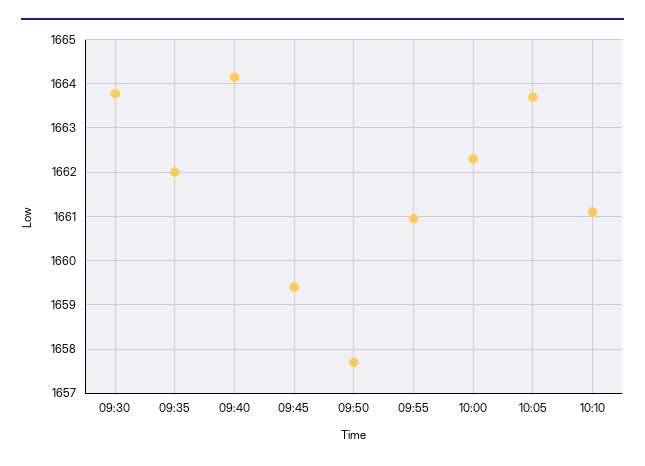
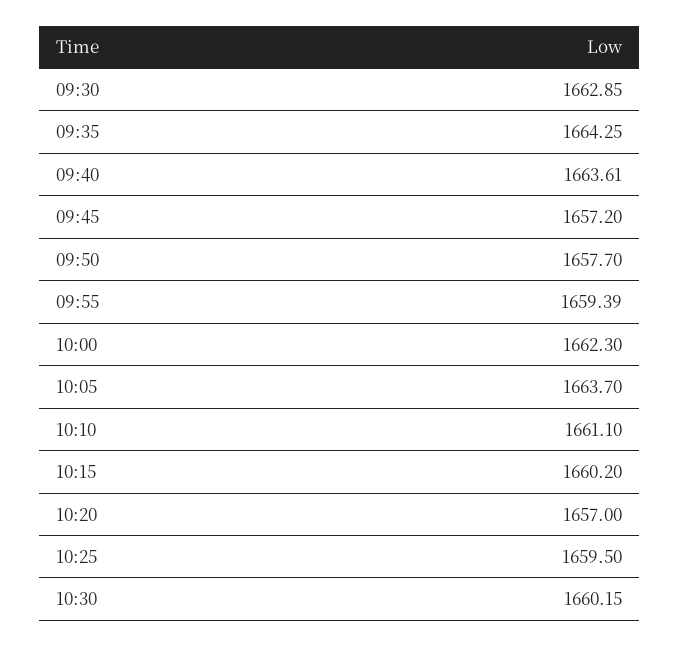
09:30: 1663.8 -> 1662.85
09:35: 1662 -> 1664.25
09:40: 1664.2 -> 1663.61
09:45: 1659.4 -> 1657.2
09:55: 1661 -> 1659.39
10:15: none -> 1660.2
10:20: none -> 1657
10:25: none -> 1659.5
10:30: none -> 1660.15

